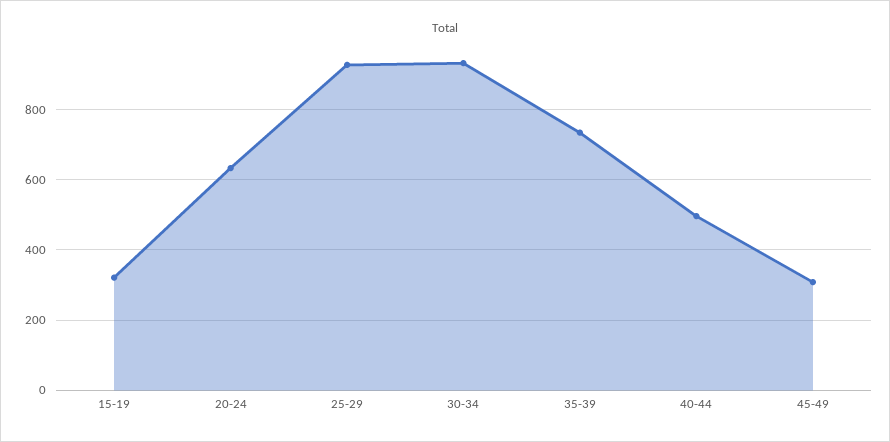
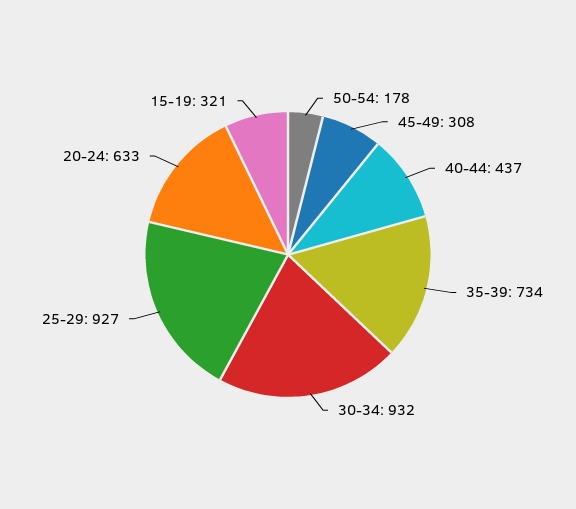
40-44: 500 -> 437
50-54: none -> 178

